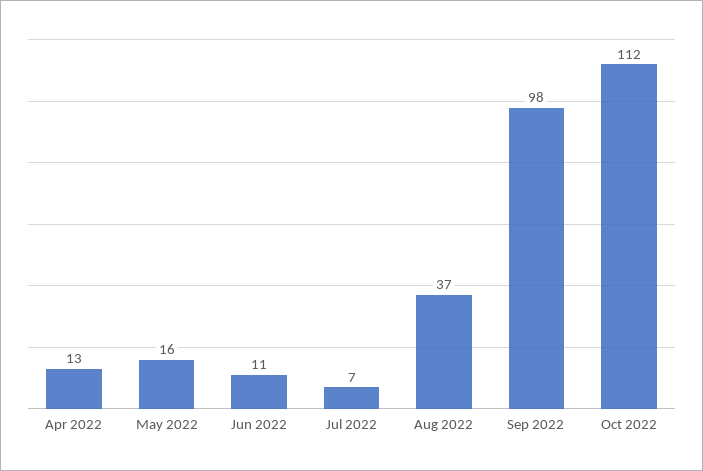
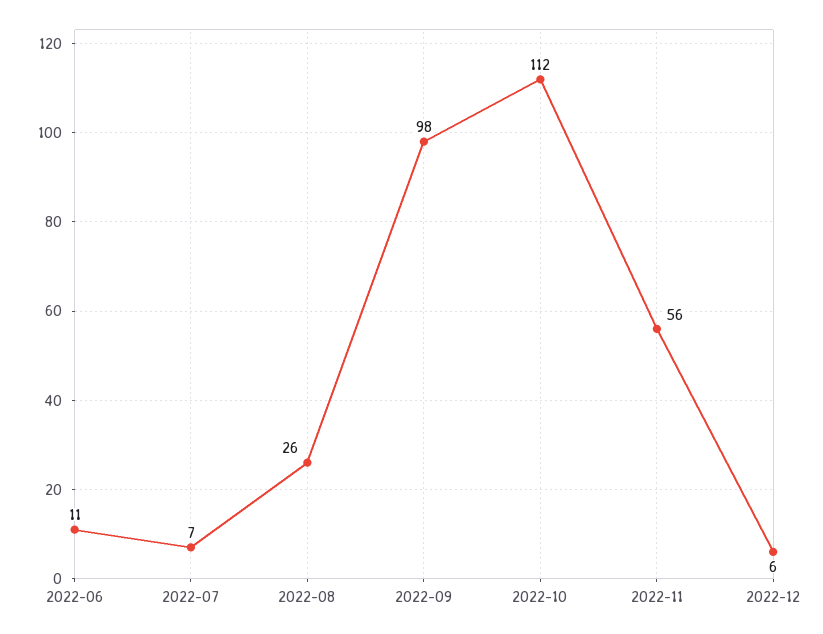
Apr 2022: 13 -> none
May 2022: 16 -> none
Aug 2022: 37 -> 26
2022-11: none -> 56
2022-12: none -> 6

